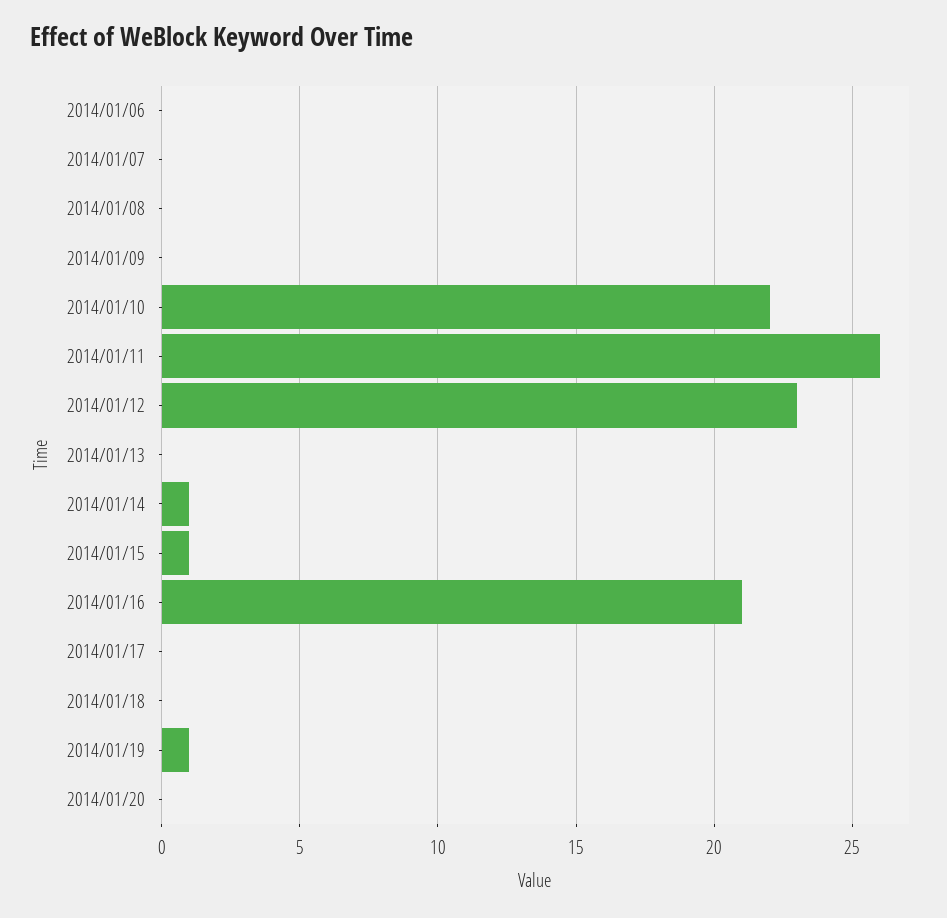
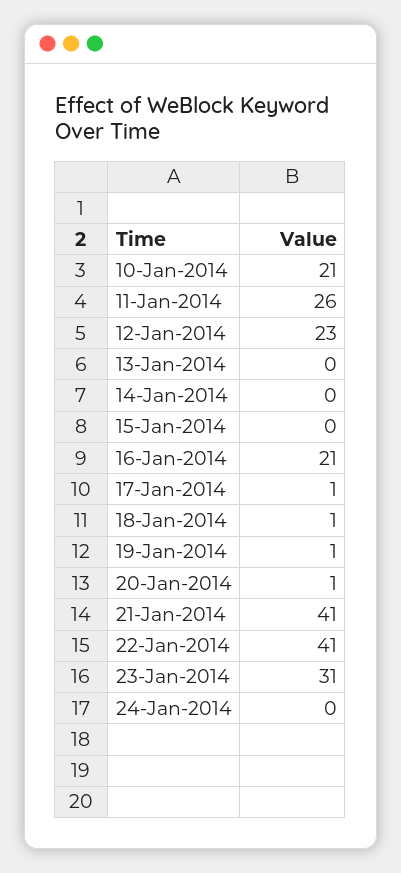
2014/01/06: 0 -> none
2014/01/07: 0 -> none
2014/01/08: 0 -> none
2014/01/09: 0 -> none
2014/01/10: 22 -> 21
2014/01/14: 1 -> 0
2014/01/15: 1 -> 0
2014/01/17: 0 -> 1
2014/01/18: 0 -> 1
2014/01/20: 0 -> 1
21-Jan-2014: none -> 41
22-Jan-2014: none -> 41
23-Jan-2014: none -> 31
24-Jan-2014: none -> 0

